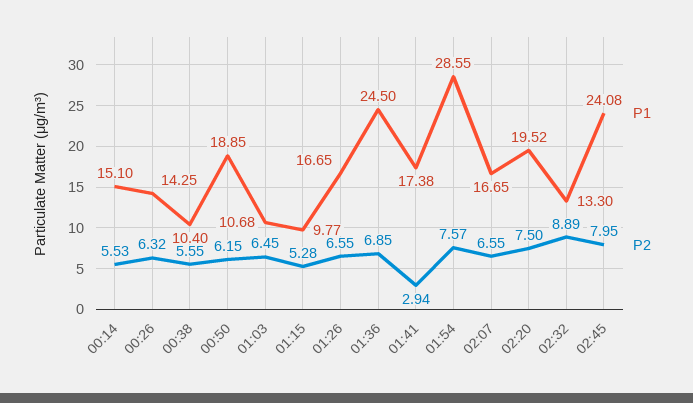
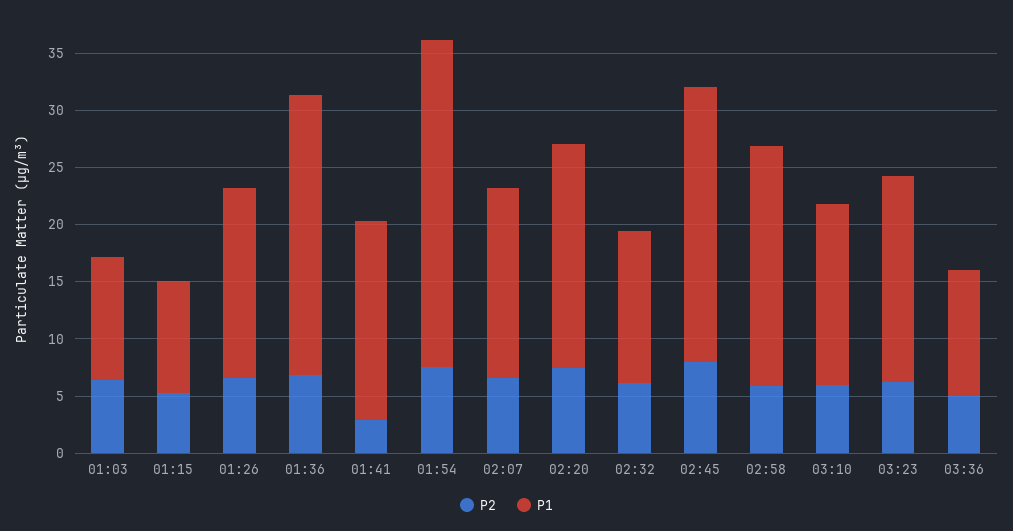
P1, 00:14: 15.1 -> none
P2, 00:14: 5.53 -> none
P1, 00:26: 14.25 -> none
P2, 00:26: 6.32 -> none
P1, 00:38: 10.4 -> none
P2, 00:38: 5.55 -> none
P1, 00:50: 18.85 -> none
P2, 00:50: 6.15 -> none
P2, 02:32: 8.89 -> 6
P2, 02:58: none -> 6
P1, 02:58: none -> 21
P2, 03:10: none -> 6
P1, 03:10: none -> 16
P2, 03:23: none -> 6
P1, 03:23: none -> 18
P2, 03:36: none -> 5
P1, 03:36: none -> 11

